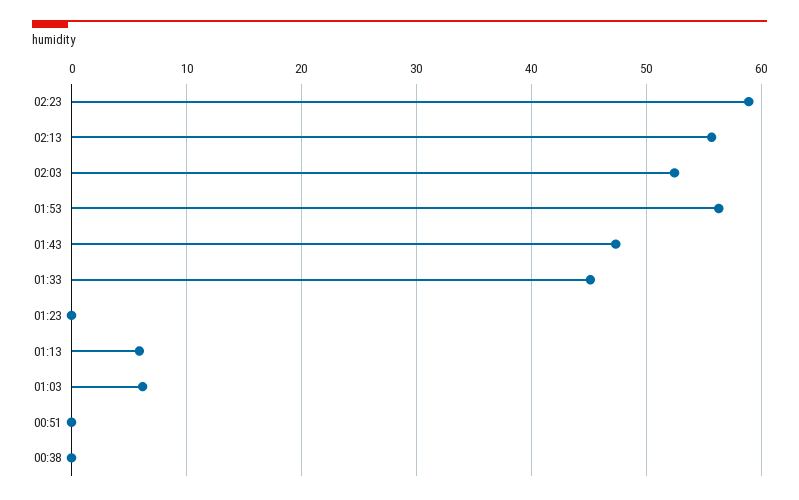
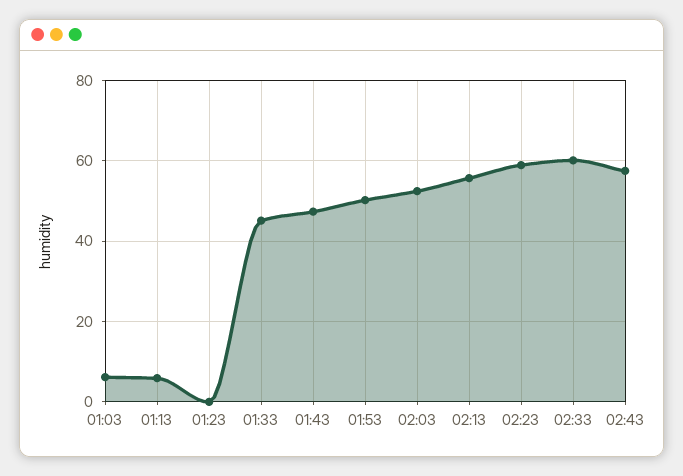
01:53: 56 -> 50
00:51: 0 -> none
00:38: 0 -> none
02:33: none -> 60
02:43: none -> 58

